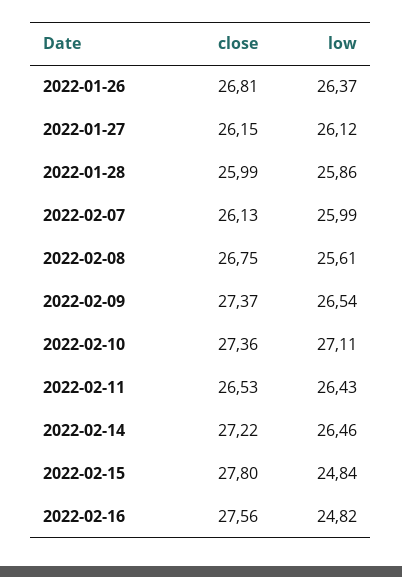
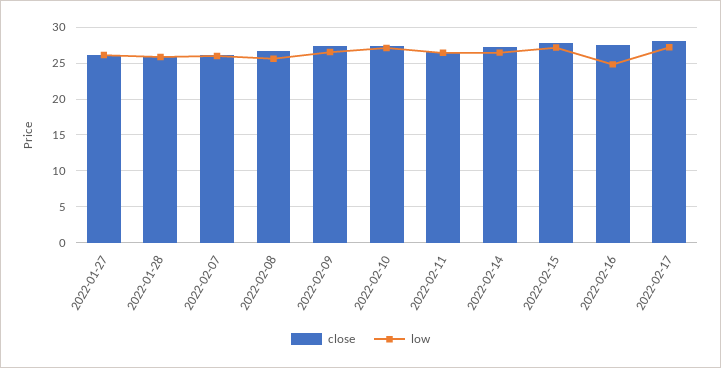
close, 2022-01-26: 26.81 -> none
low, 2022-01-26: 26.37 -> none
low, 2022-02-15: 24.84 -> 27
close, 2022-02-17: none -> 28
low, 2022-02-17: none -> 27

